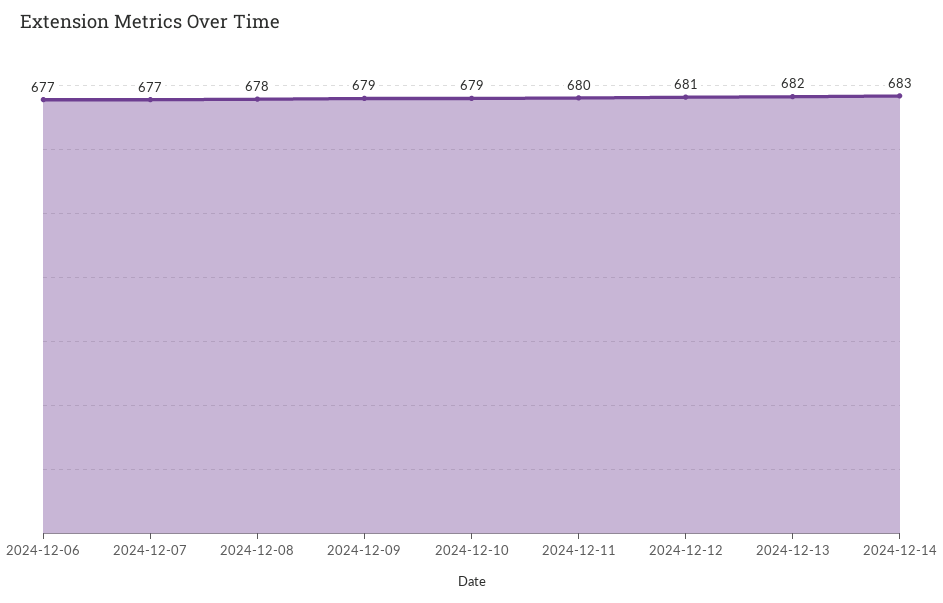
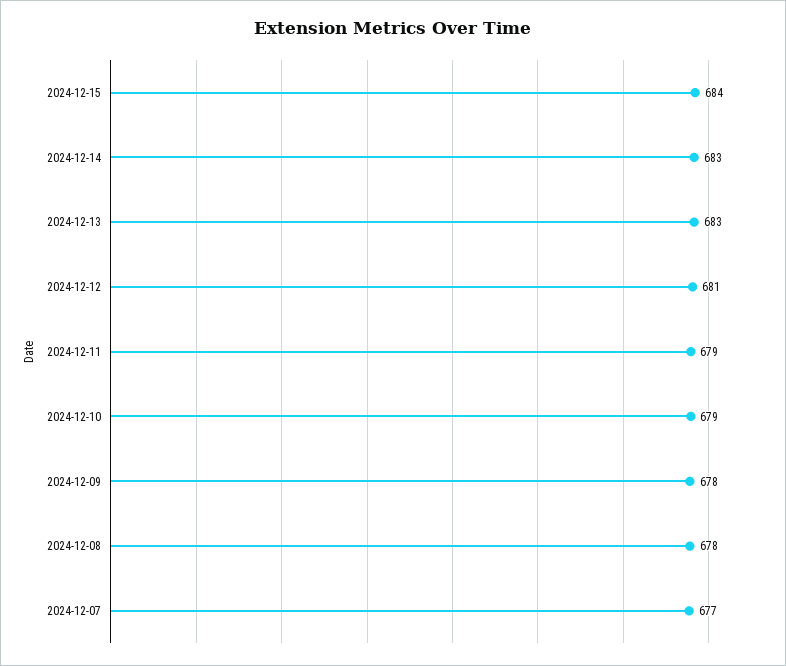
2024-12-06: 677 -> none
2024-12-09: 679 -> 678
2024-12-11: 680 -> 679
2024-12-13: 682 -> 683
2024-12-15: none -> 684

